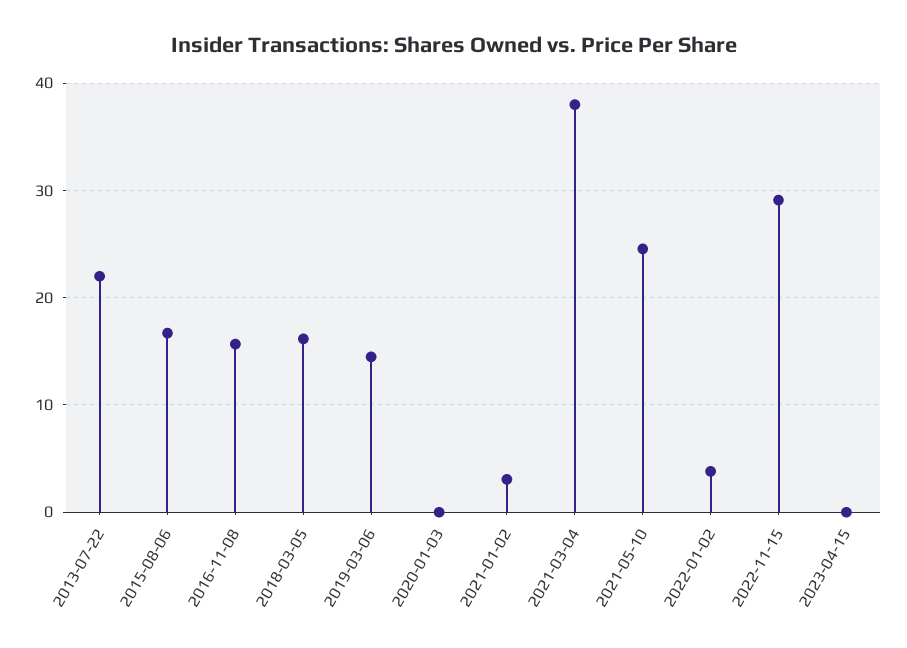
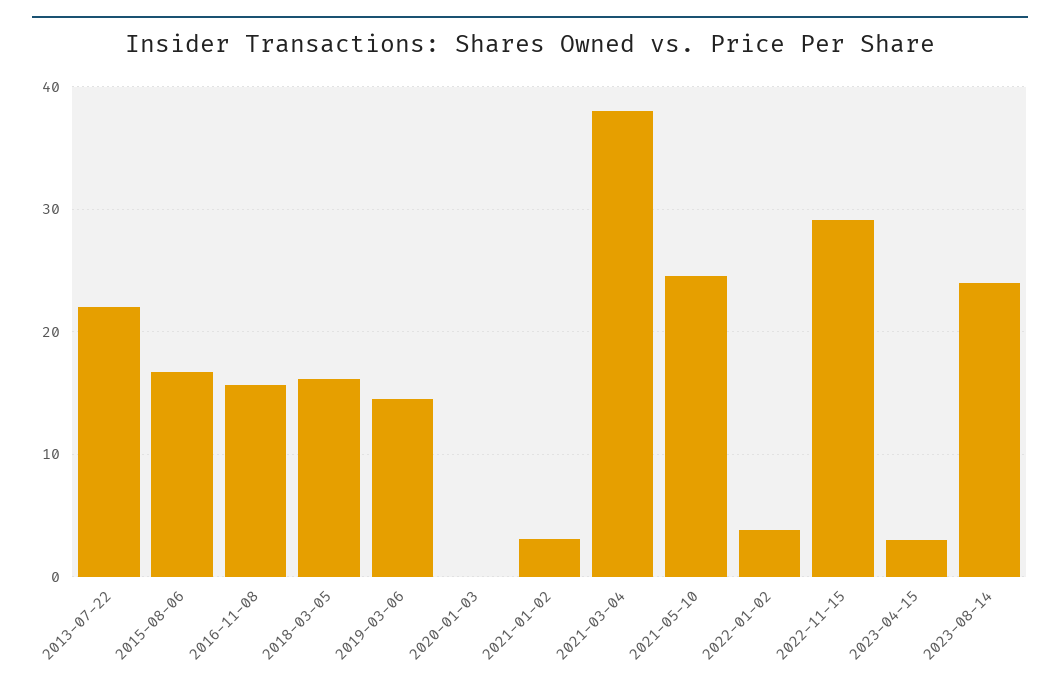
2023-04-15: 0 -> 3
2023-08-14: none -> 24

